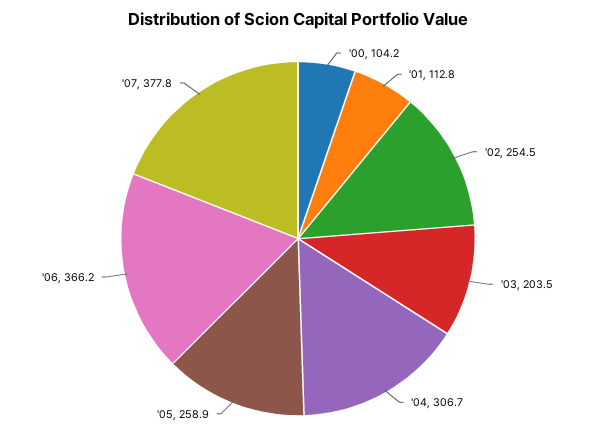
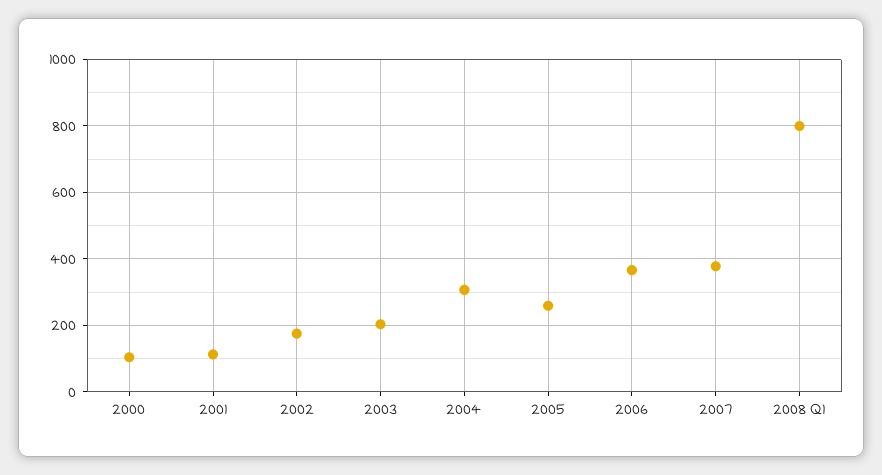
'02: 254.5 -> 180
2008 Q1: none -> 800

